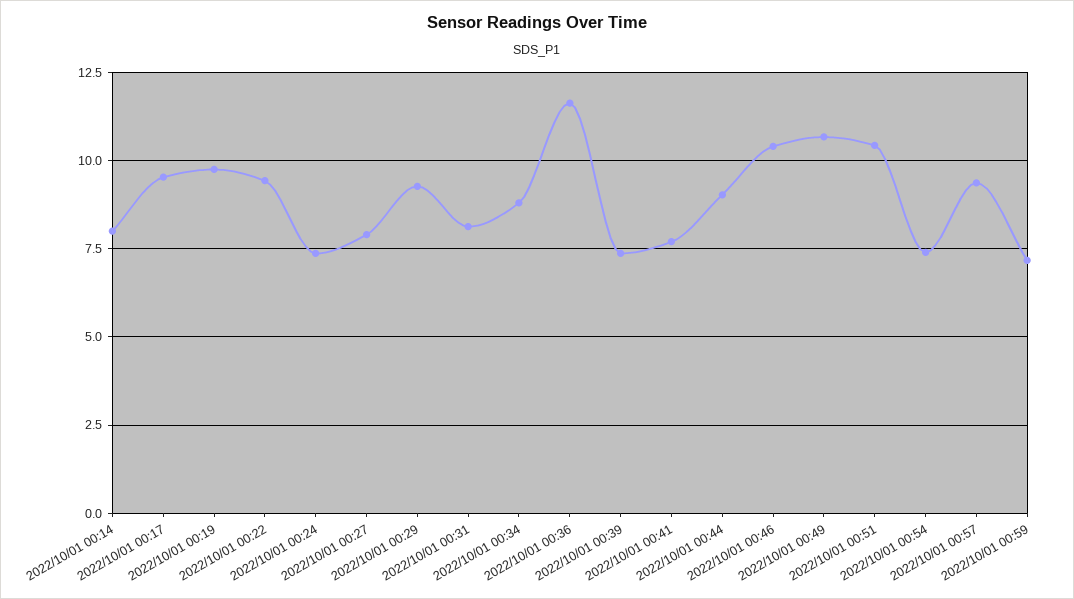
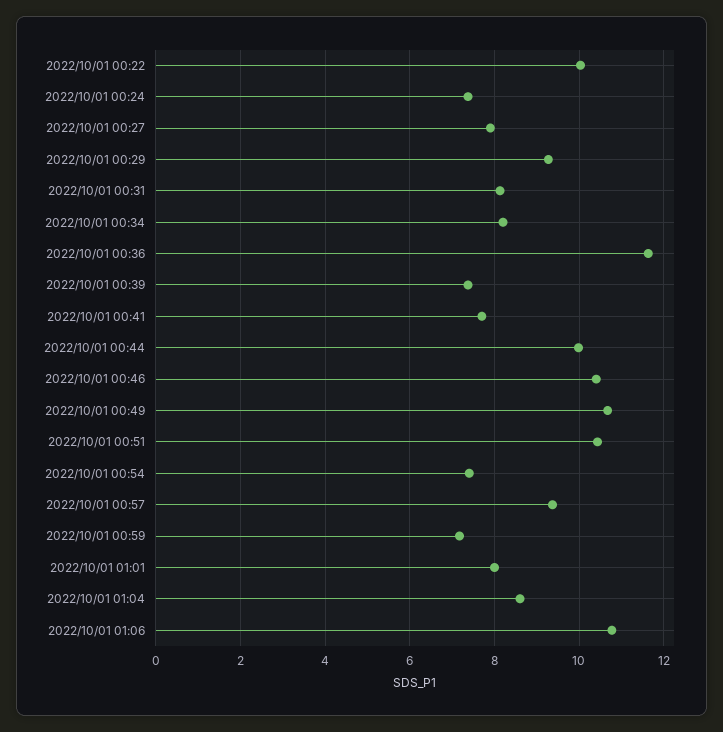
2022/10/01 00:14: 8 -> none
2022/10/01 00:17: 9.5 -> none
2022/10/01 00:19: 9.75 -> none
2022/10/01 00:22: 9.5 -> 10
2022/10/01 00:34: 8.75 -> 8.2
2022/10/01 00:44: 9 -> 10
2022/10/01 01:01: none -> 8
2022/10/01 01:04: none -> 8.6
2022/10/01 01:06: none -> 10.8

